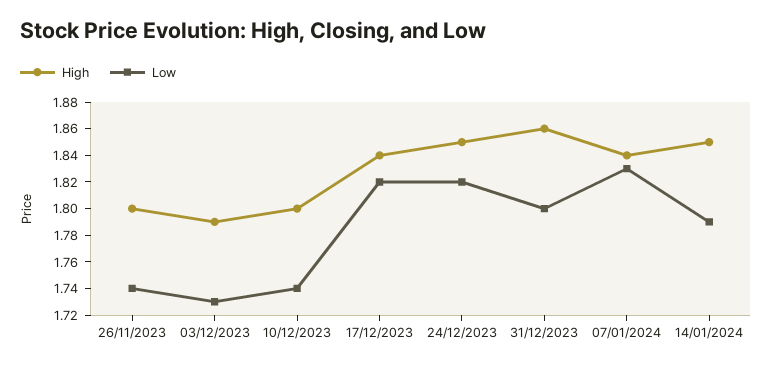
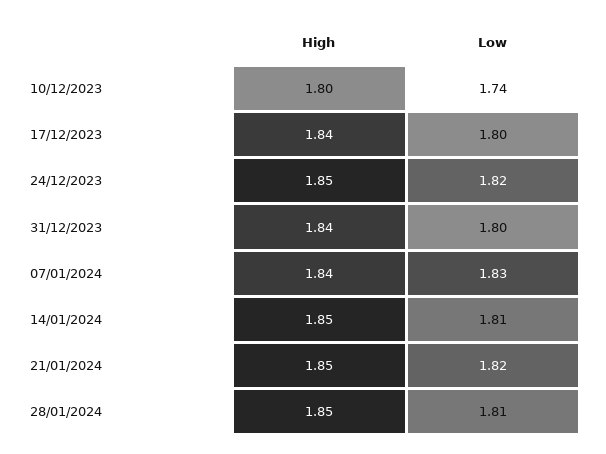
High, 26/11/2023: 1.8 -> none
Low, 26/11/2023: 1.74 -> none
High, 03/12/2023: 1.79 -> none
Low, 03/12/2023: 1.73 -> none
Low, 17/12/2023: 1.82 -> 1.8
High, 31/12/2023: 1.86 -> 1.84
Low, 14/01/2024: 1.79 -> 1.81
High, 21/01/2024: none -> 1.85
Low, 21/01/2024: none -> 1.82
High, 28/01/2024: none -> 1.85
Low, 28/01/2024: none -> 1.81

